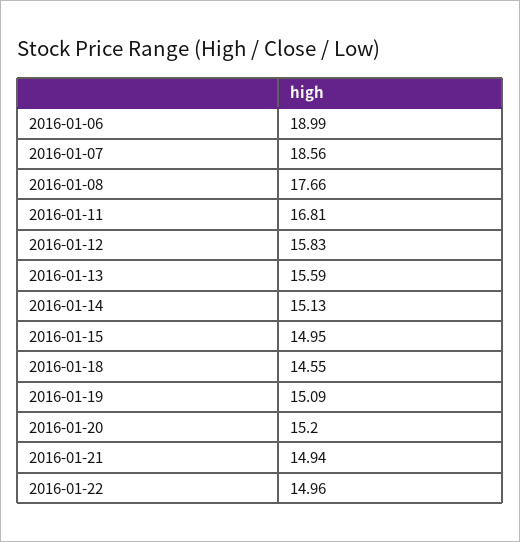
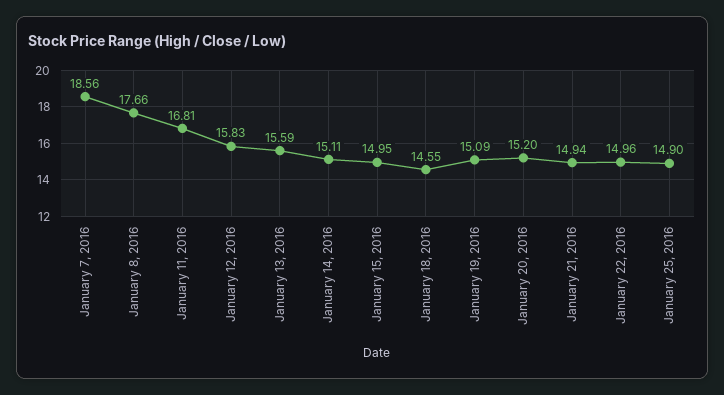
2016-01-06: 18.99 -> none
2016-01-14: 15.13 -> 15.11
January 25, 2016: none -> 14.9

